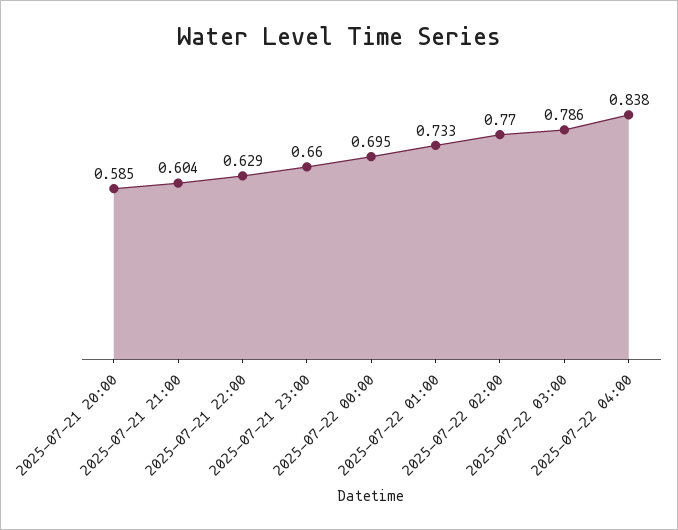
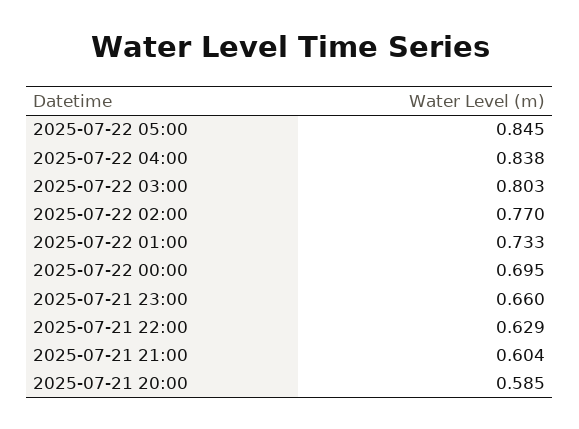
2025-07-22 03:00: 0.786 -> 0.803
2025-07-22 05:00: none -> 0.845

